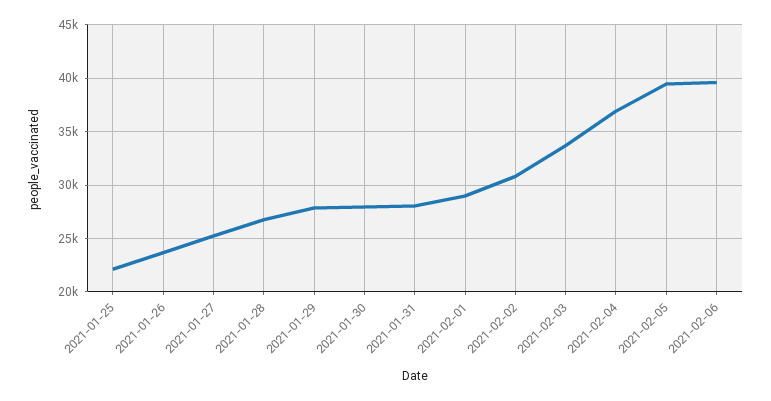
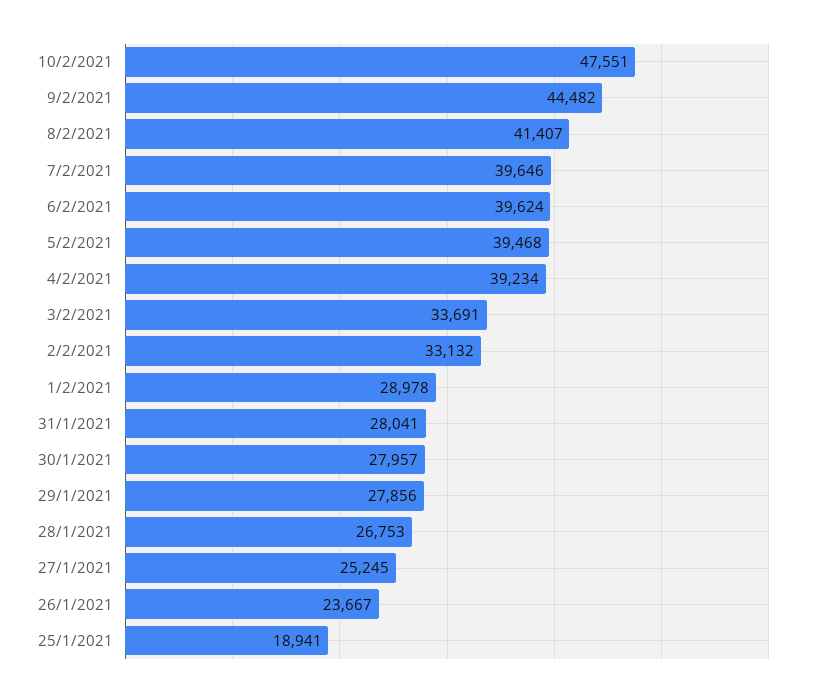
2021-01-25: 22000 -> 18941
2021-02-02: 31000 -> 33132
2021-02-04: 37000 -> 39234
10/2/2021: none -> 47551
9/2/2021: none -> 44482
8/2/2021: none -> 41407
7/2/2021: none -> 39646

